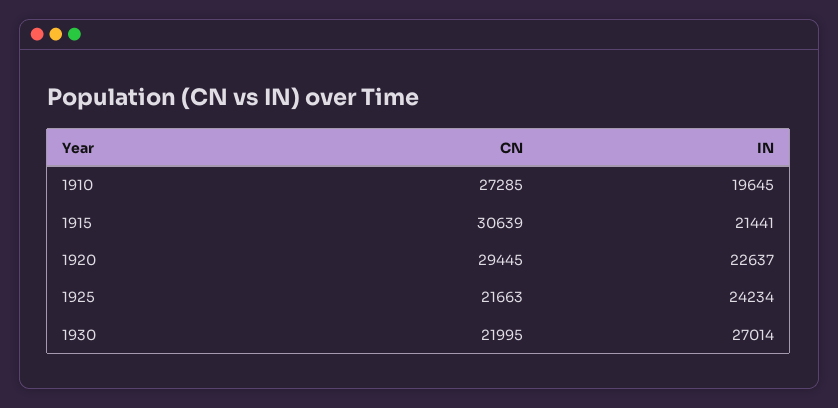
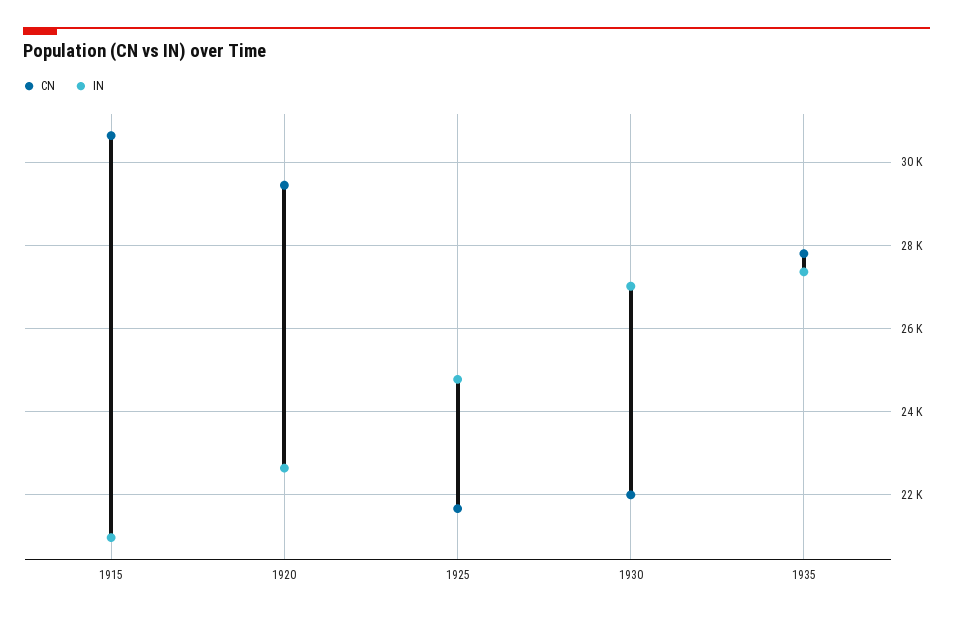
CN, 1910: 27285 -> none
IN, 1910: 19645 -> none
IN, 1915: 21441 -> 21000
IN, 1925: 24234 -> 24800
CN, 1935: none -> 27800
IN, 1935: none -> 27400

